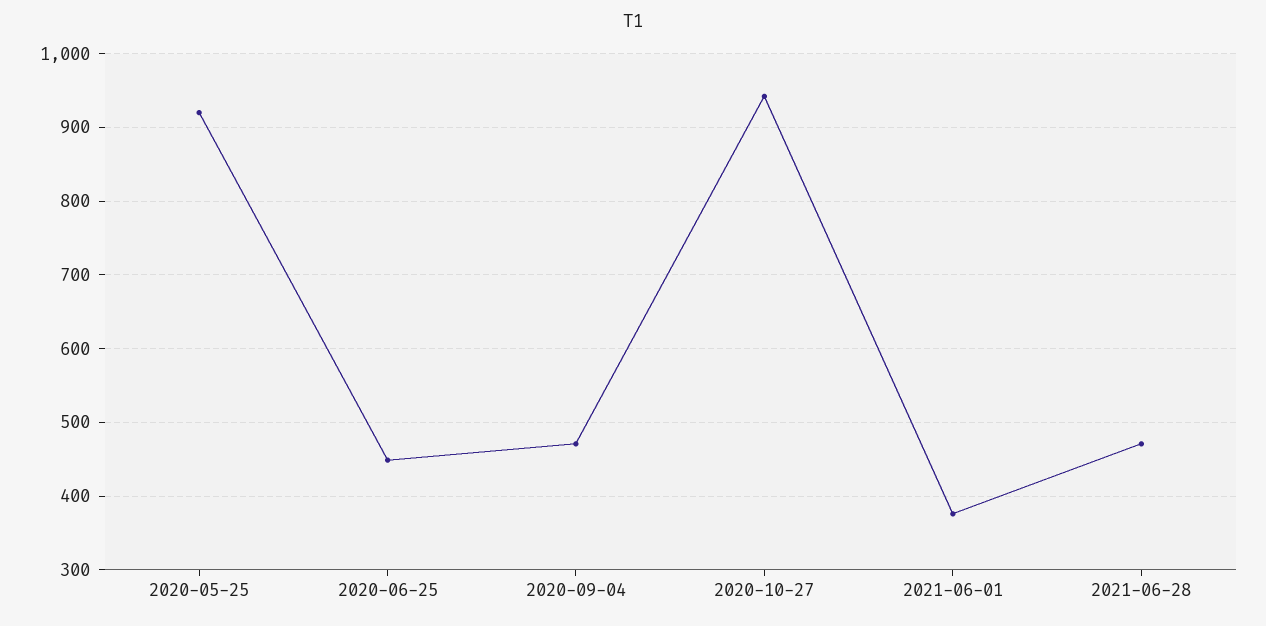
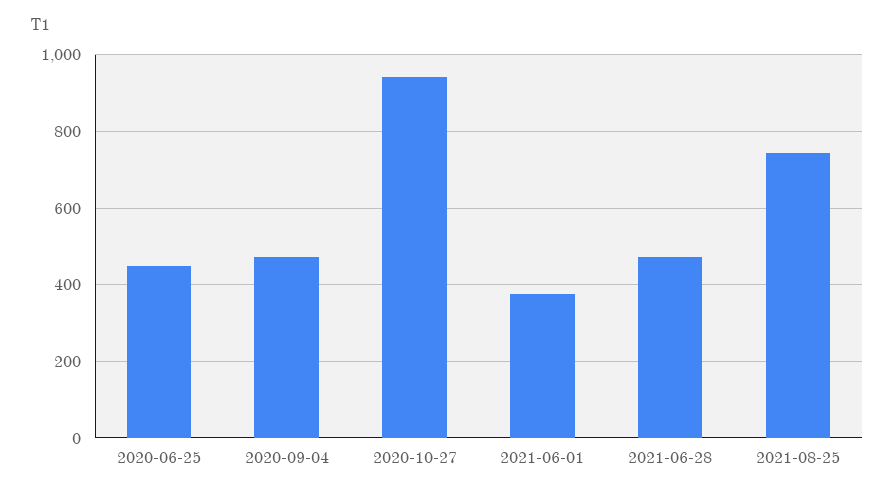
2020-05-25: 920 -> none
2021-08-25: none -> 740

